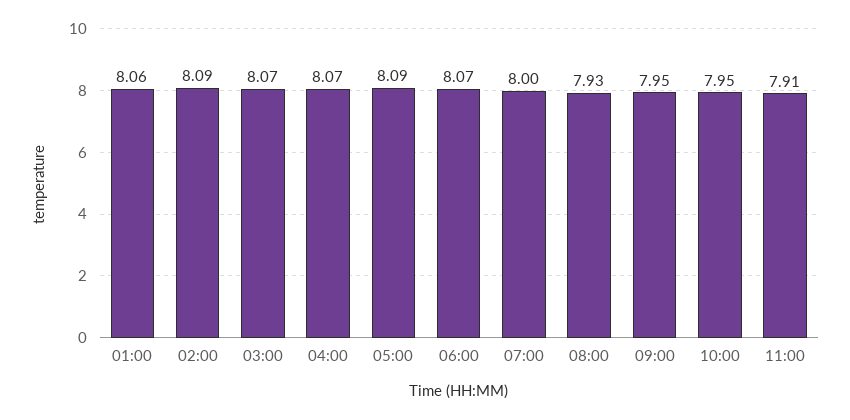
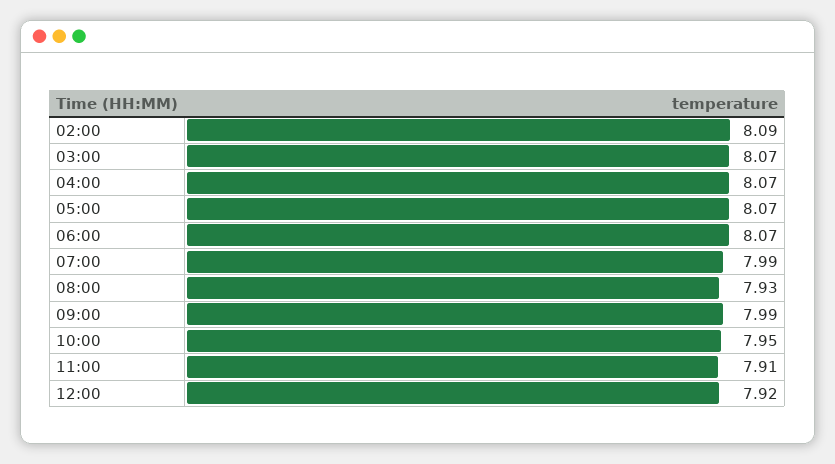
01:00: 8.06 -> none
05:00: 8.09 -> 8.07
07:00: 8 -> 7.99
09:00: 7.95 -> 7.99
12:00: none -> 7.92

